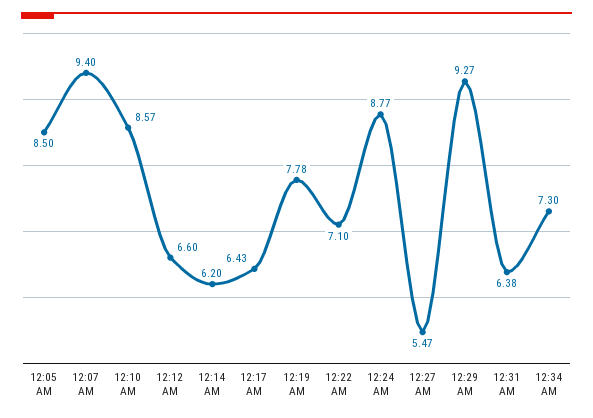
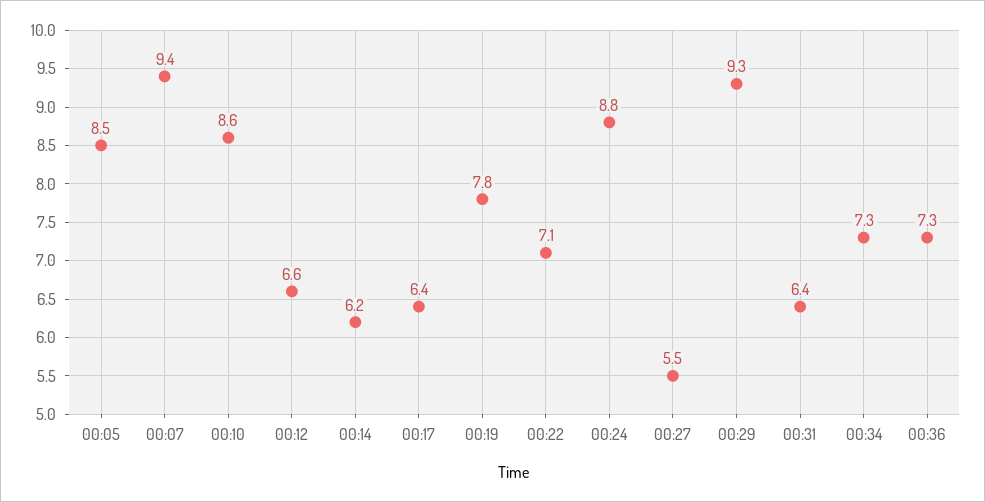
00:36: none -> 7.3

